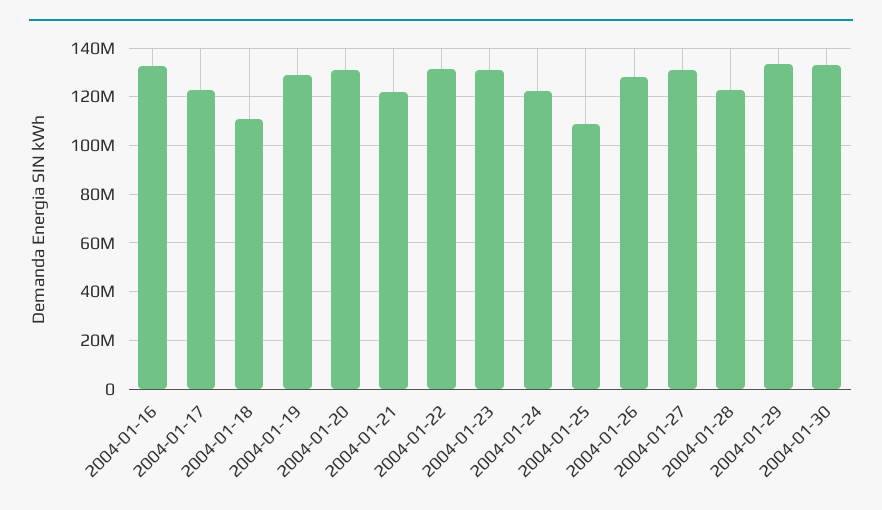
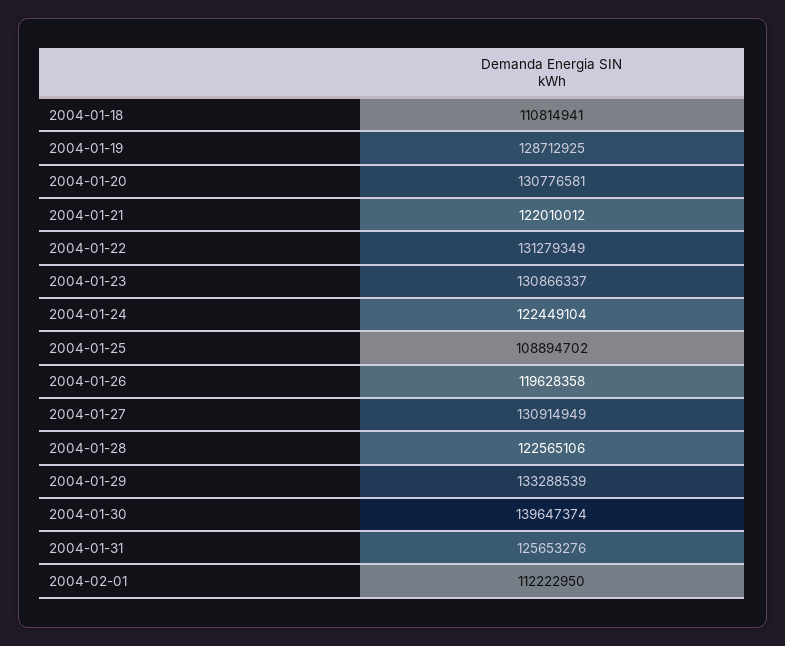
2004-01-16: 132500000 -> none
2004-01-17: 122500000 -> none
2004-01-26: 127500000 -> 119628358
2004-01-30: 132500000 -> 139647374
2004-01-31: none -> 125653276
2004-02-01: none -> 112222950

